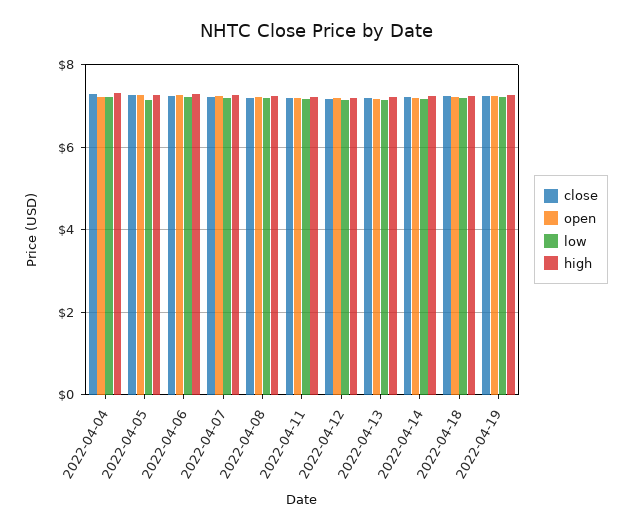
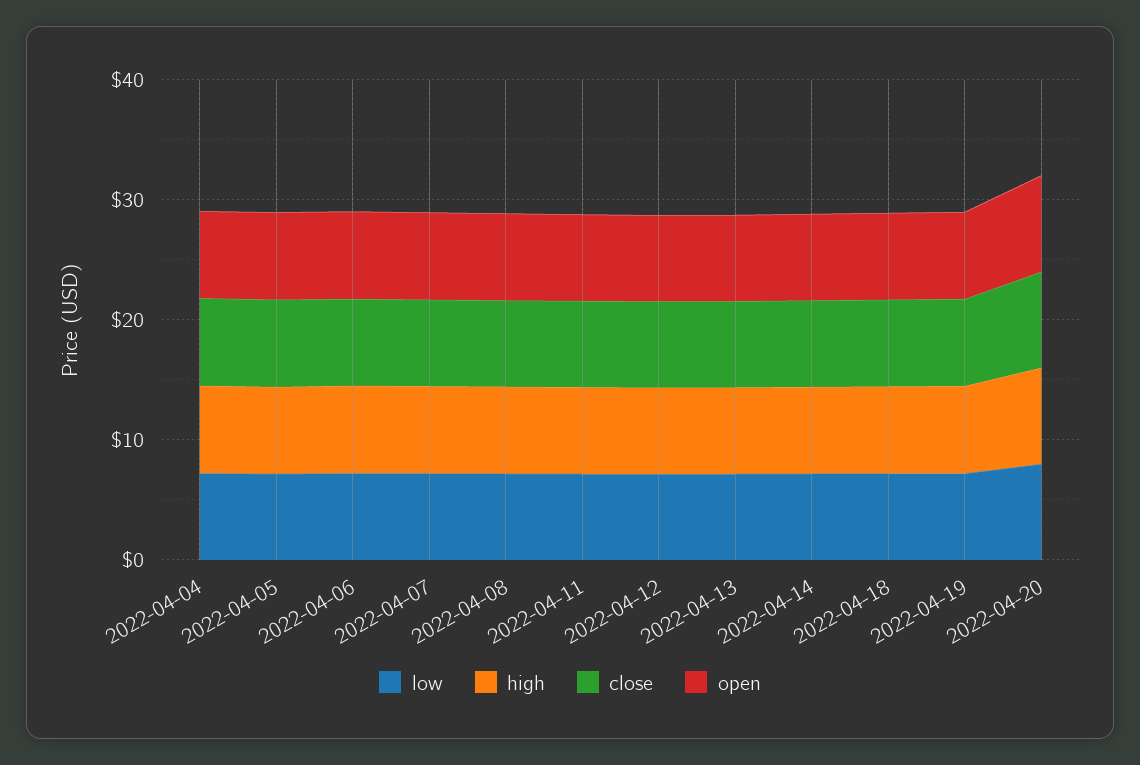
low, 2022-04-20: none -> 8
high, 2022-04-20: none -> 8
close, 2022-04-20: none -> 8
open, 2022-04-20: none -> 8

